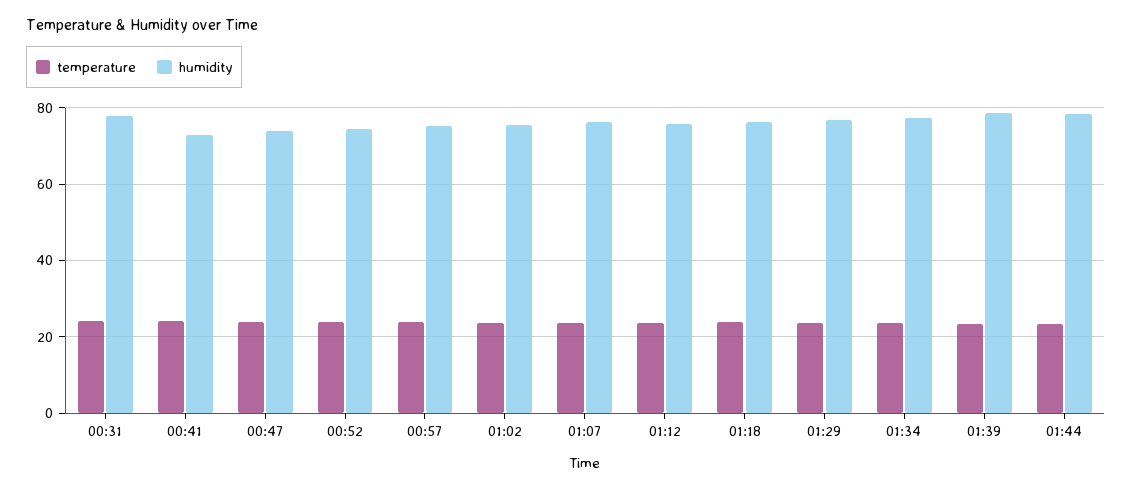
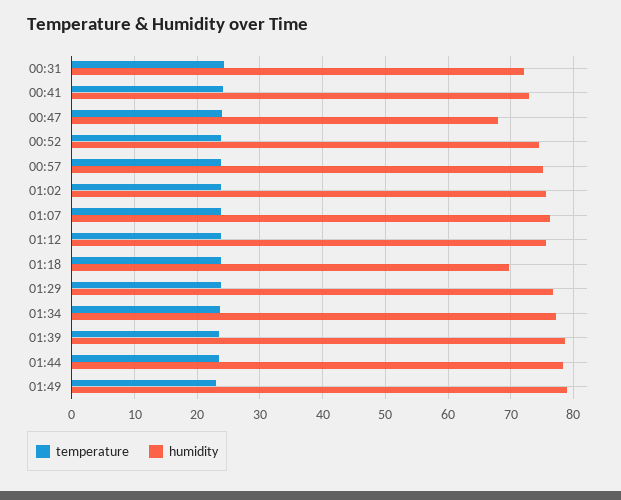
humidity, 00:31: 78 -> 72
humidity, 00:47: 74 -> 68
humidity, 01:18: 76 -> 70
temperature, 01:49: none -> 23
humidity, 01:49: none -> 79

